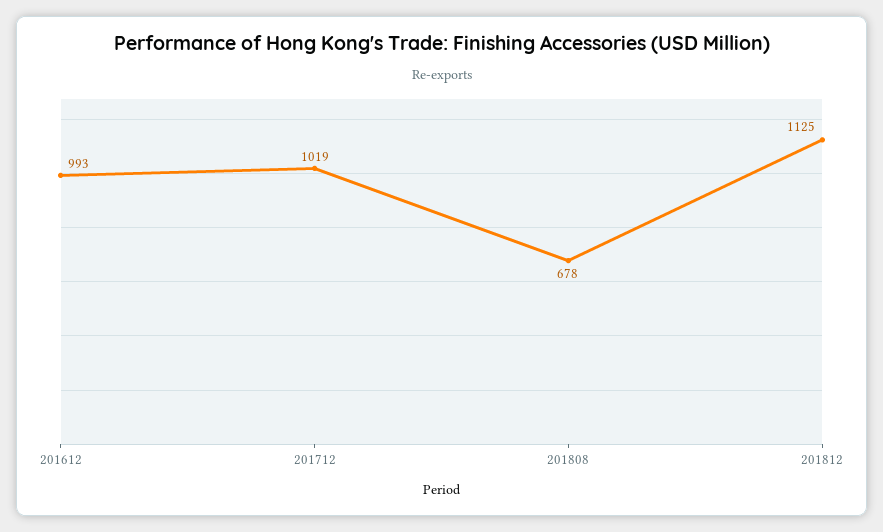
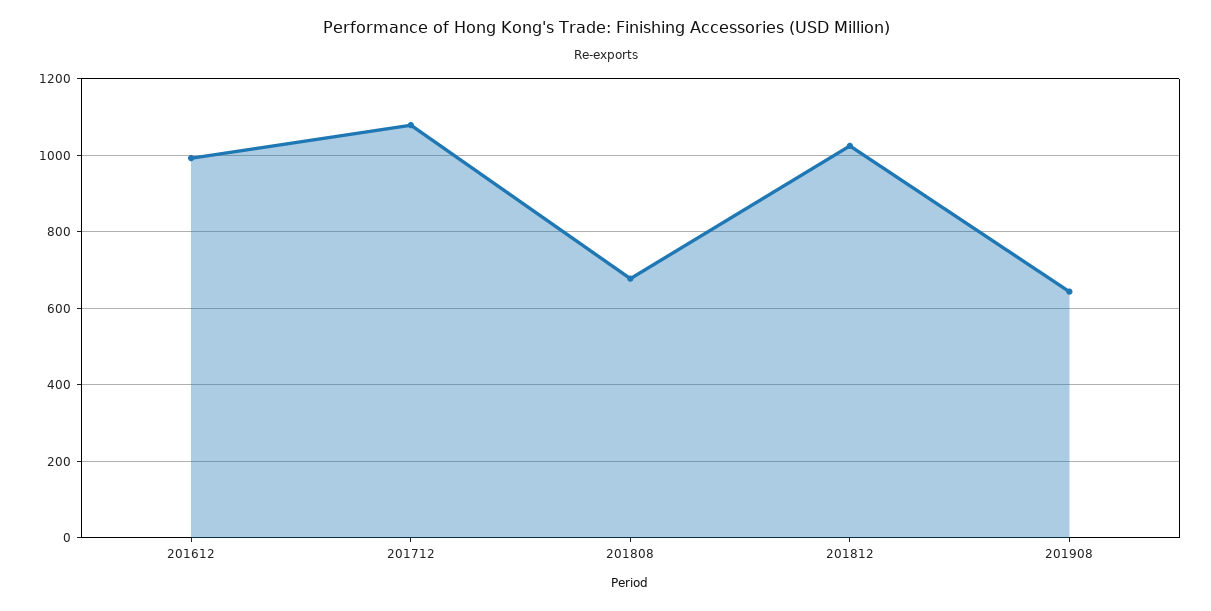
201712: 1019 -> 1080
201812: 1125 -> 1020
201908: none -> 640

